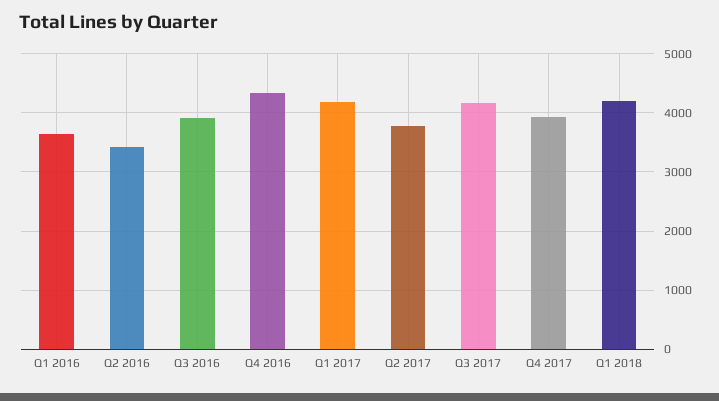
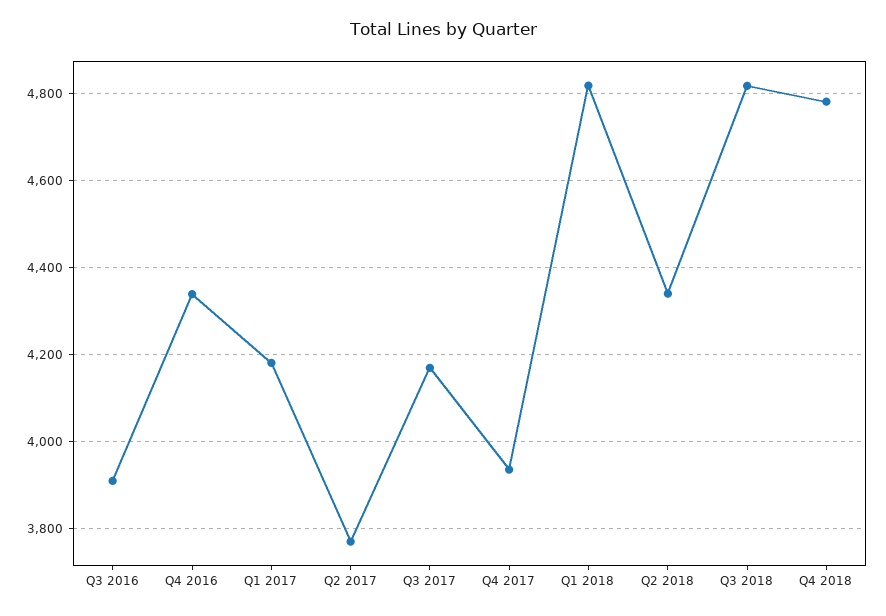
Q1 2016: 3600 -> none
Q2 2016: 3400 -> none
Q1 2018: 4200 -> 4820
Q2 2018: none -> 4340
Q3 2018: none -> 4820
Q4 2018: none -> 4780

